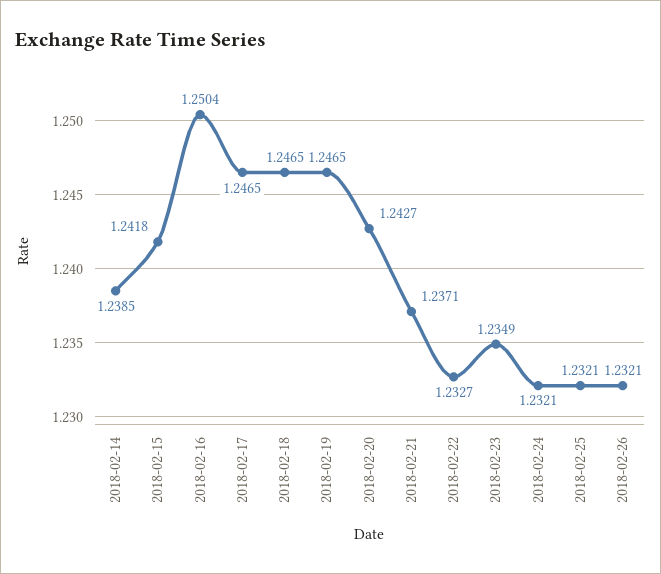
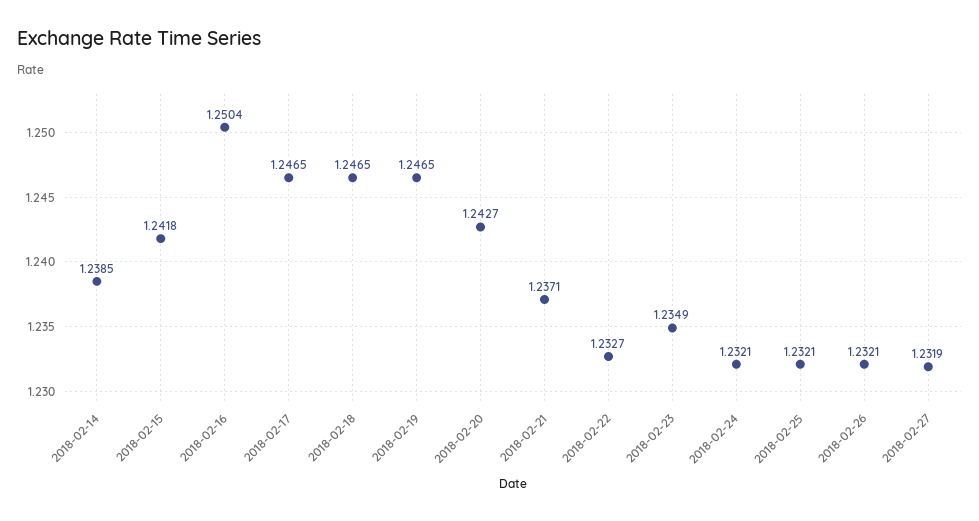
2018-02-27: none -> 1.2319

